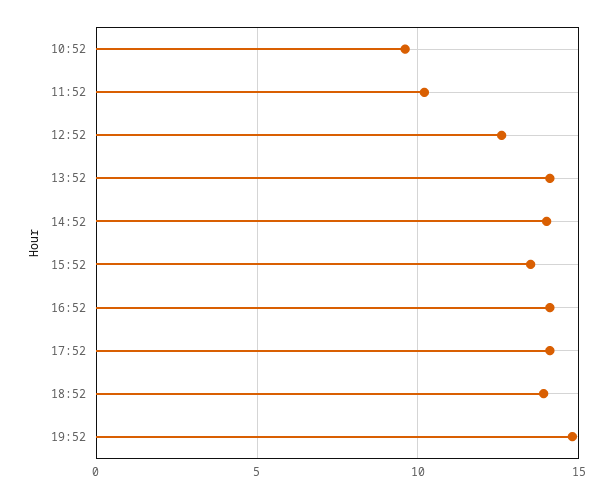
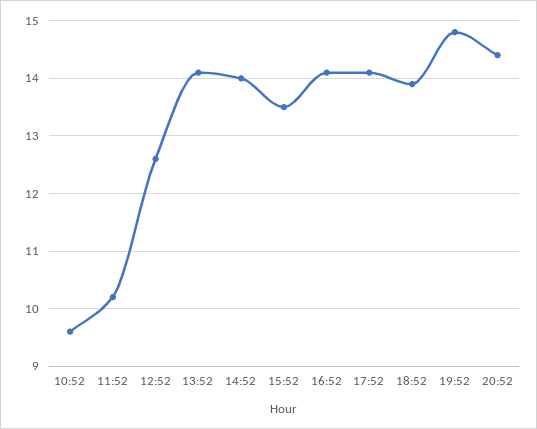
20:52: none -> 14.5

